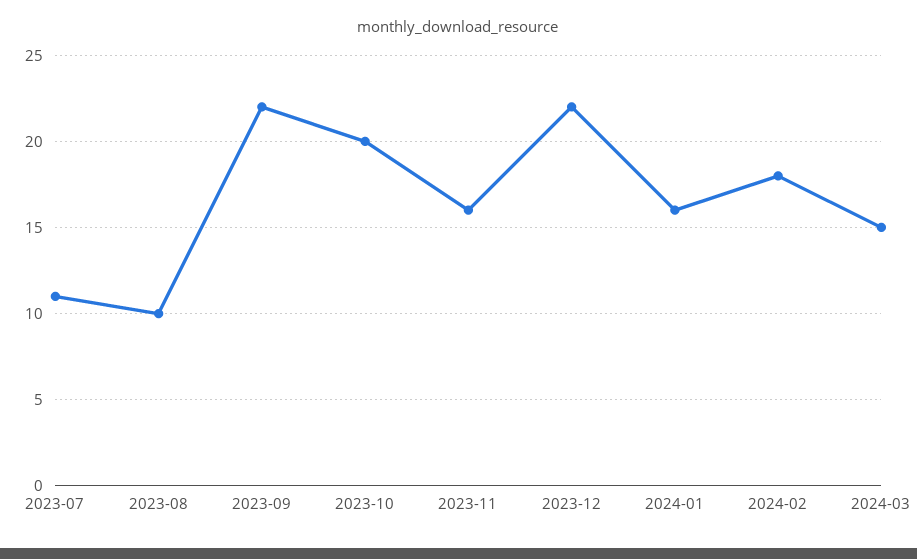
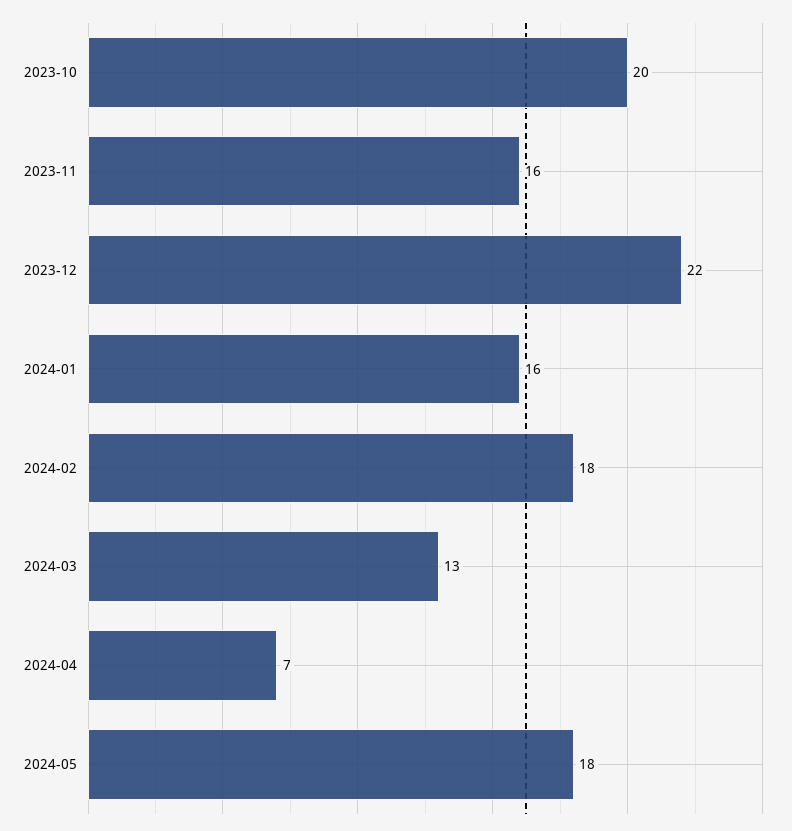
2023-07: 11 -> none
2023-08: 10 -> none
2023-09: 22 -> none
2024-03: 15 -> 13
2024-04: none -> 7
2024-05: none -> 18

